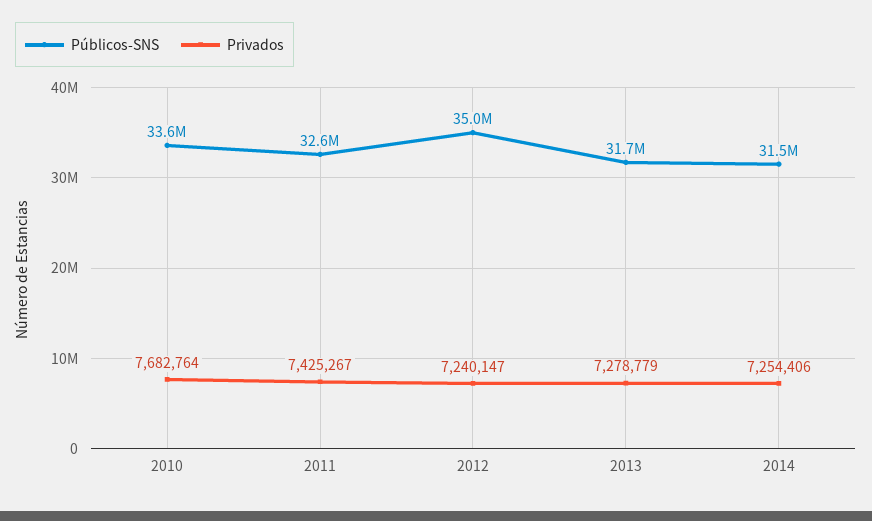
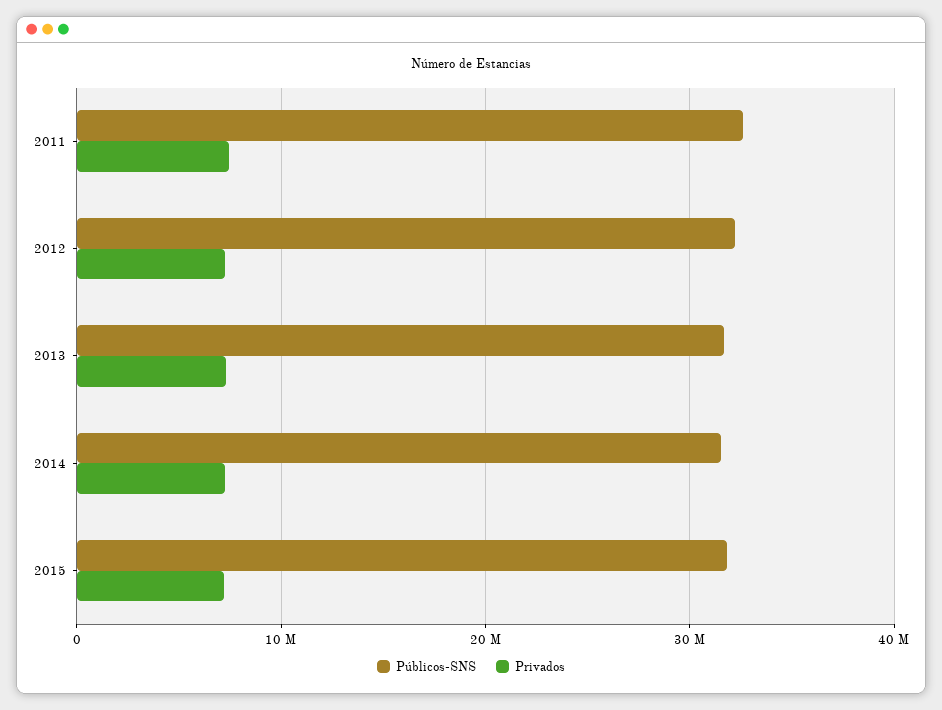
Públicos-SNS, 2010: 33600000 -> none
Privados, 2010: 7682764 -> none
Públicos-SNS, 2012: 35000000 -> 32000000
Públicos-SNS, 2015: none -> 32000000
Privados, 2015: none -> 7000000

